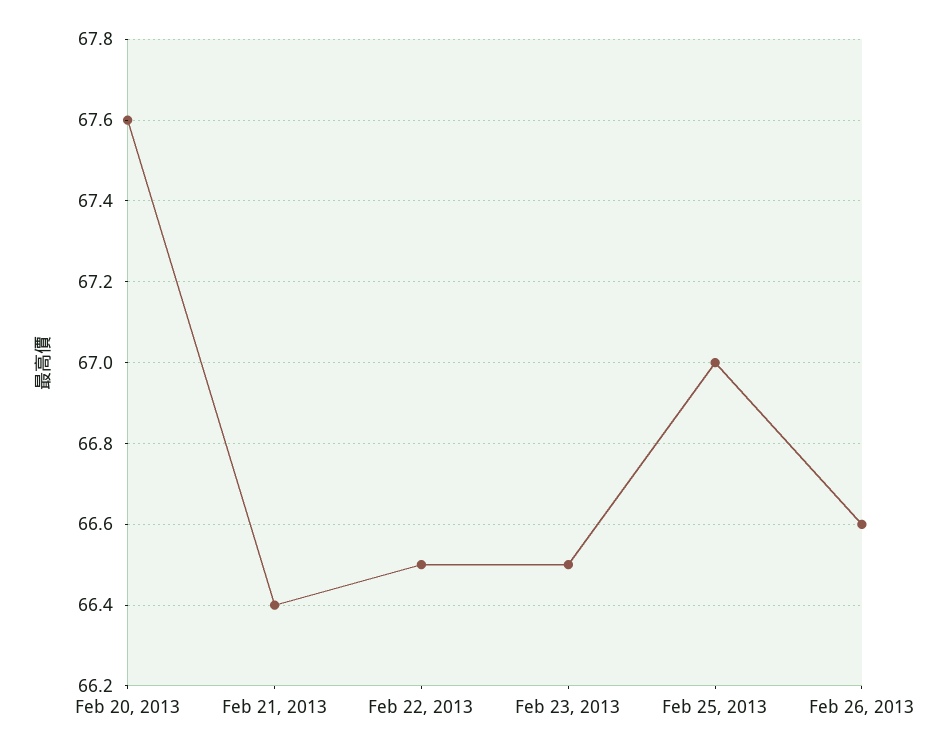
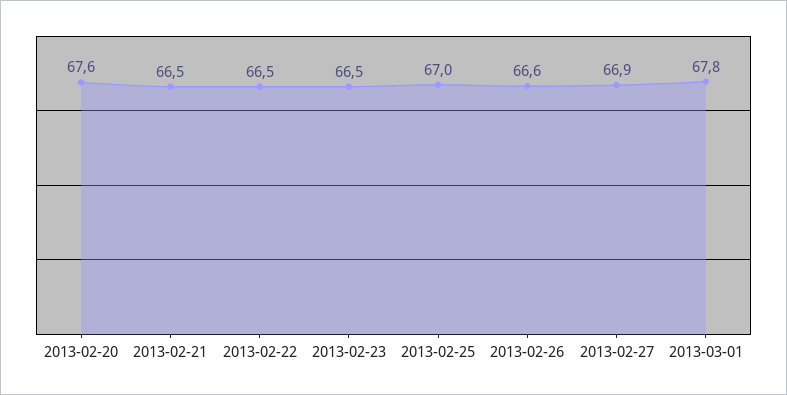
Feb 21, 2013: 66.4 -> 66.5
2013-02-27: none -> 66.9
2013-03-01: none -> 67.8

